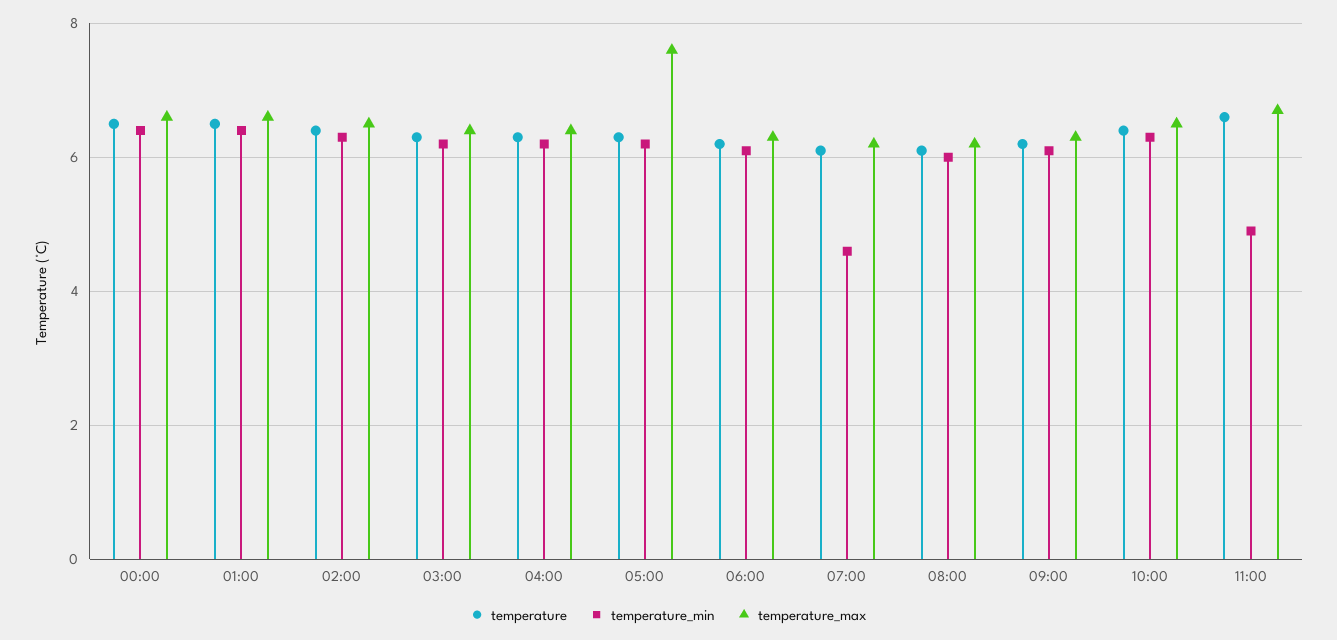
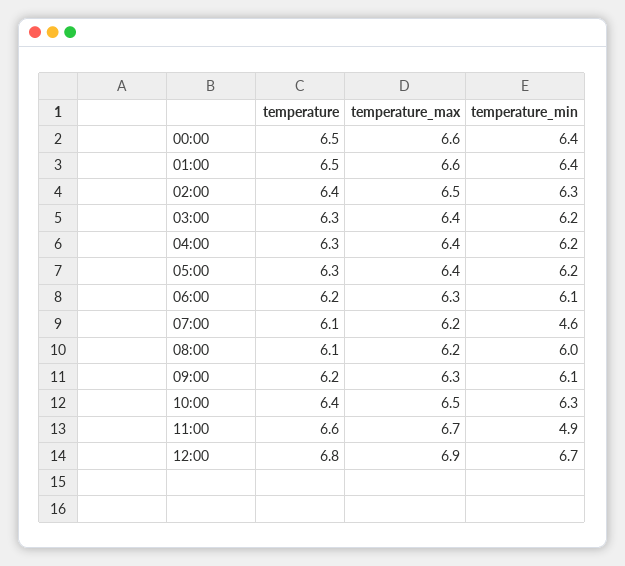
temperature_max, 05:00: 7.5 -> 6.4
temperature, 12:00: none -> 6.8
temperature_max, 12:00: none -> 6.9
temperature_min, 12:00: none -> 6.7

